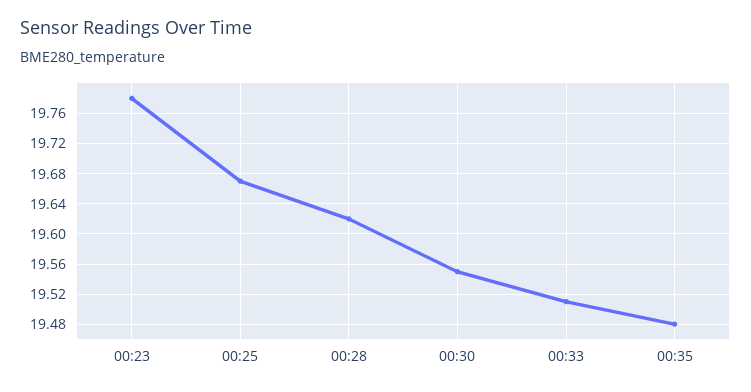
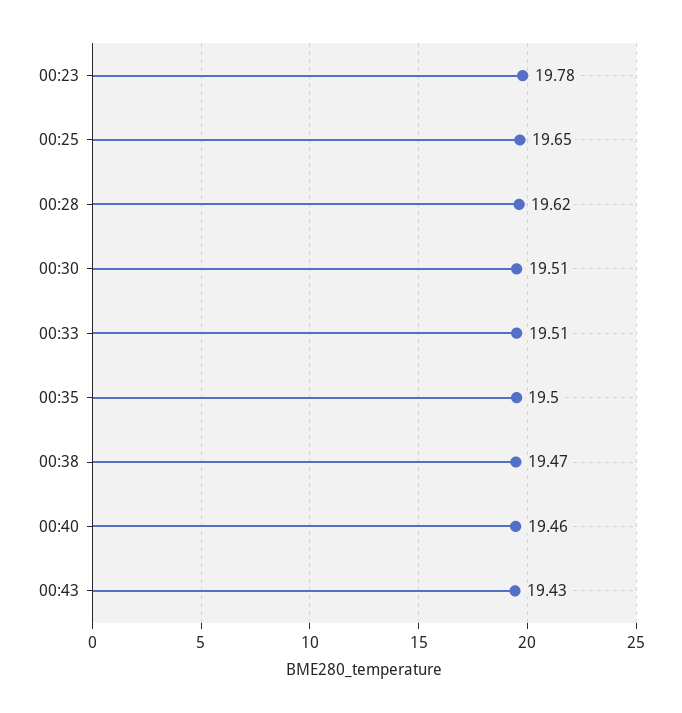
00:25: 19.67 -> 19.65
00:30: 19.55 -> 19.51
00:35: 19.48 -> 19.5
00:38: none -> 19.47
00:40: none -> 19.46
00:43: none -> 19.43

